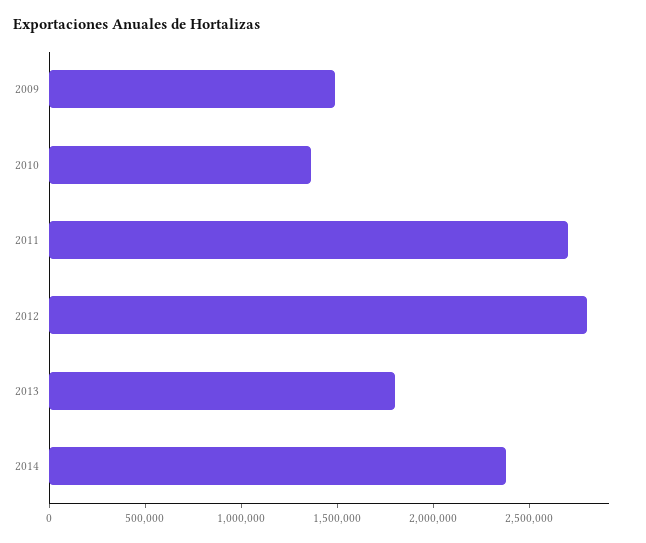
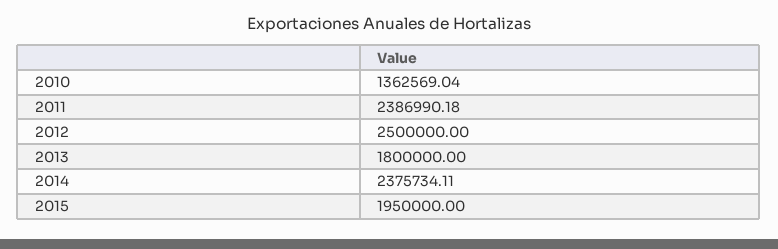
2009: 1500000 -> none
2011: 2700000 -> 2386990.18
2012: 2800000 -> 2500000
2015: none -> 1950000

